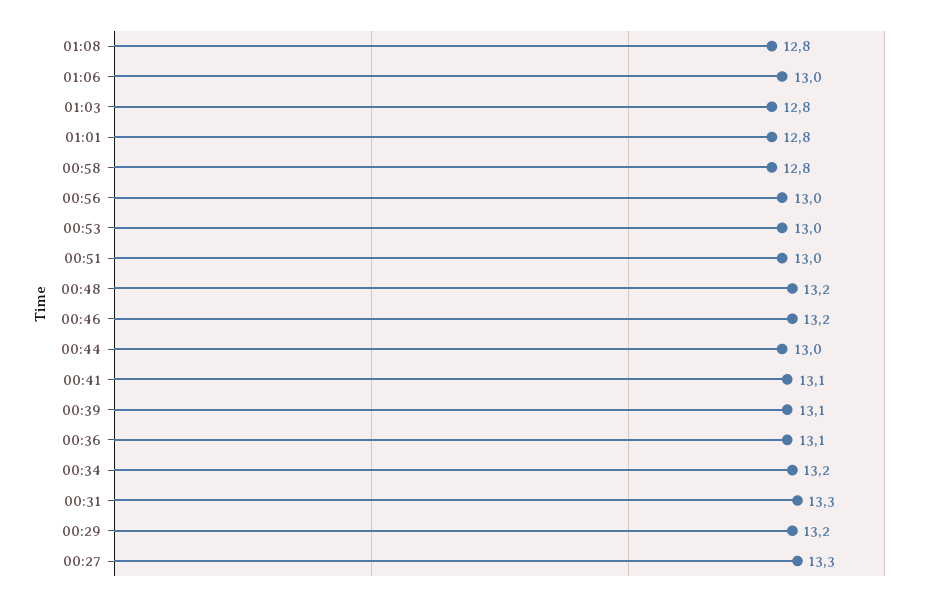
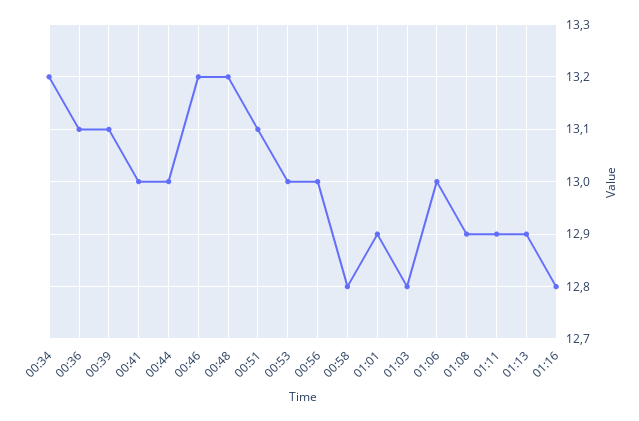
01:08: 12.8 -> 12.9
01:01: 12.8 -> 12.9
00:51: 13 -> 13.1
00:41: 13.1 -> 13
00:31: 13.3 -> none
00:29: 13.2 -> none
00:27: 13.3 -> none
01:11: none -> 12.9
01:13: none -> 12.9
01:16: none -> 12.8

